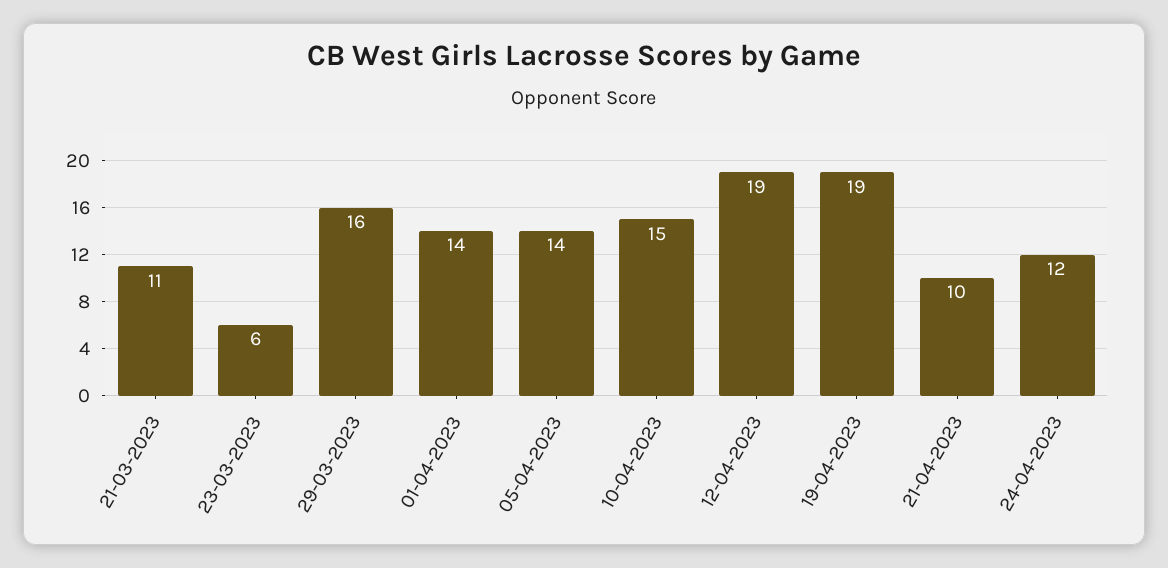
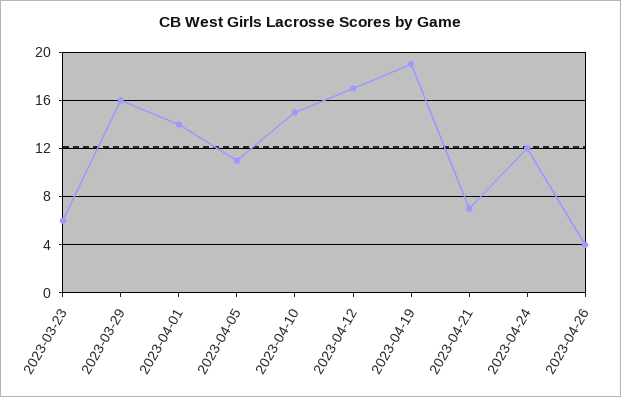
21-03-2023: 11 -> none
05-04-2023: 14 -> 11
12-04-2023: 19 -> 17
21-04-2023: 10 -> 7
2023-04-26: none -> 4

